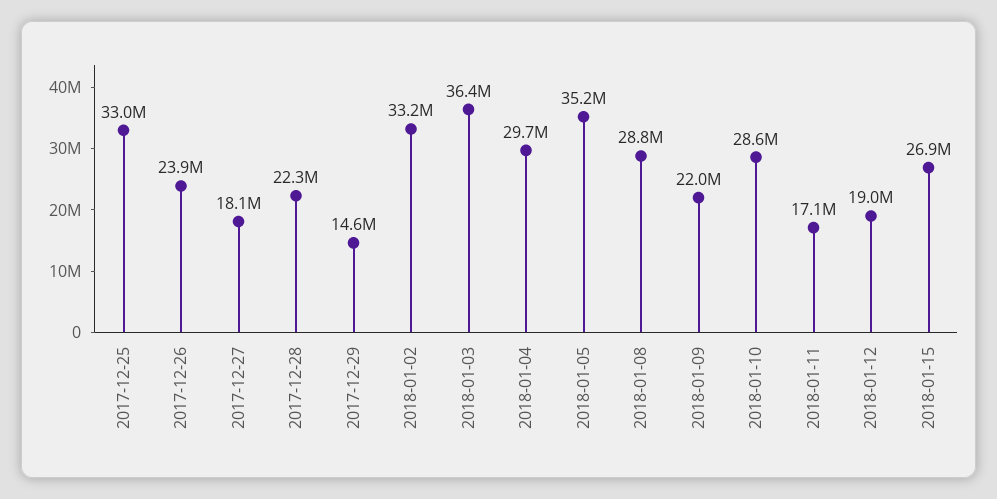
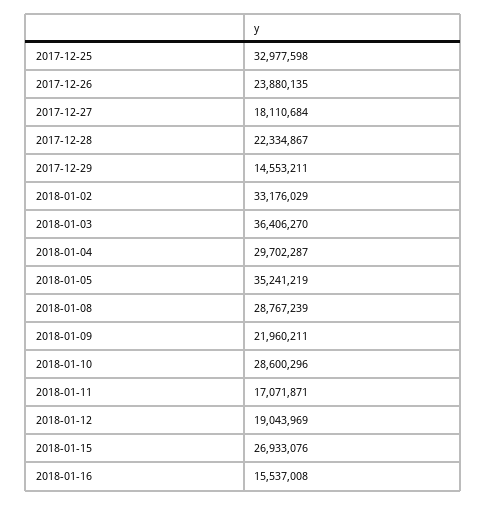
2018-01-16: none -> 15537008

